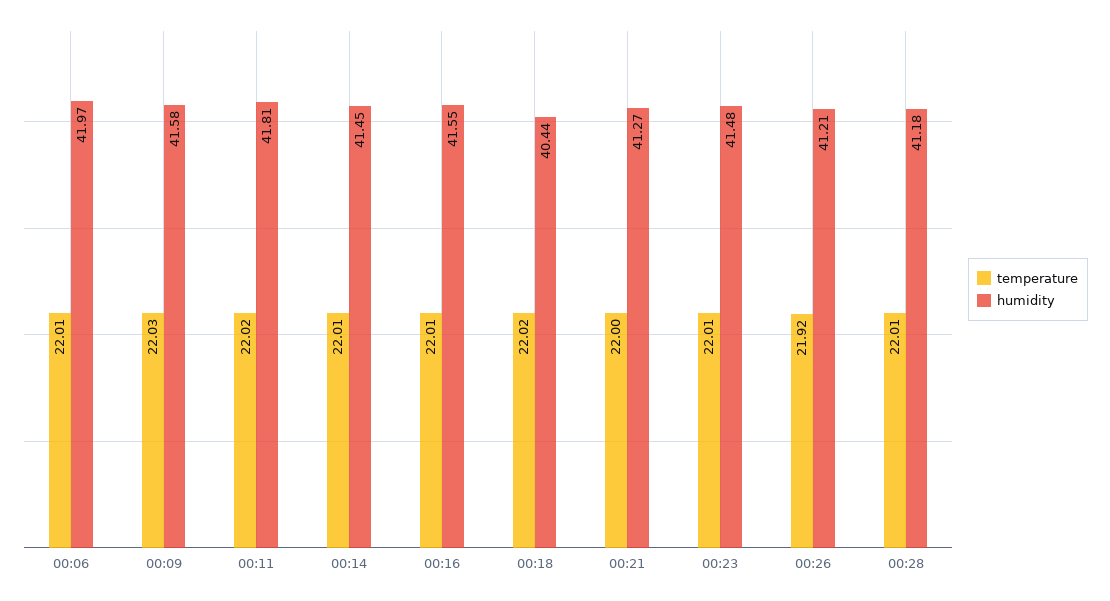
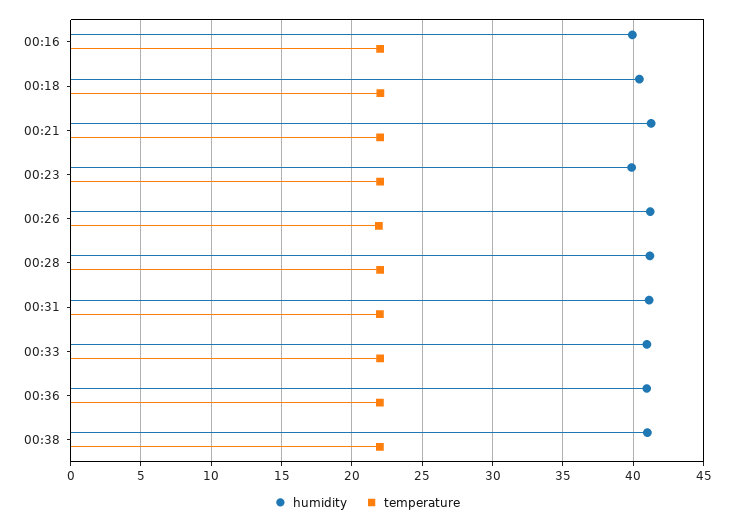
temperature, 00:06: 22.01 -> none
humidity, 00:06: 41.97 -> none
temperature, 00:09: 22.03 -> none
humidity, 00:09: 41.58 -> none
temperature, 00:11: 22.02 -> none
humidity, 00:11: 41.81 -> none
temperature, 00:14: 22.01 -> none
humidity, 00:14: 41.45 -> none
humidity, 00:16: 41.55 -> 40
humidity, 00:23: 41.48 -> 40
humidity, 00:31: none -> 41
temperature, 00:31: none -> 22
humidity, 00:33: none -> 41
temperature, 00:33: none -> 22
humidity, 00:36: none -> 41
temperature, 00:36: none -> 22
humidity, 00:38: none -> 41
temperature, 00:38: none -> 22

